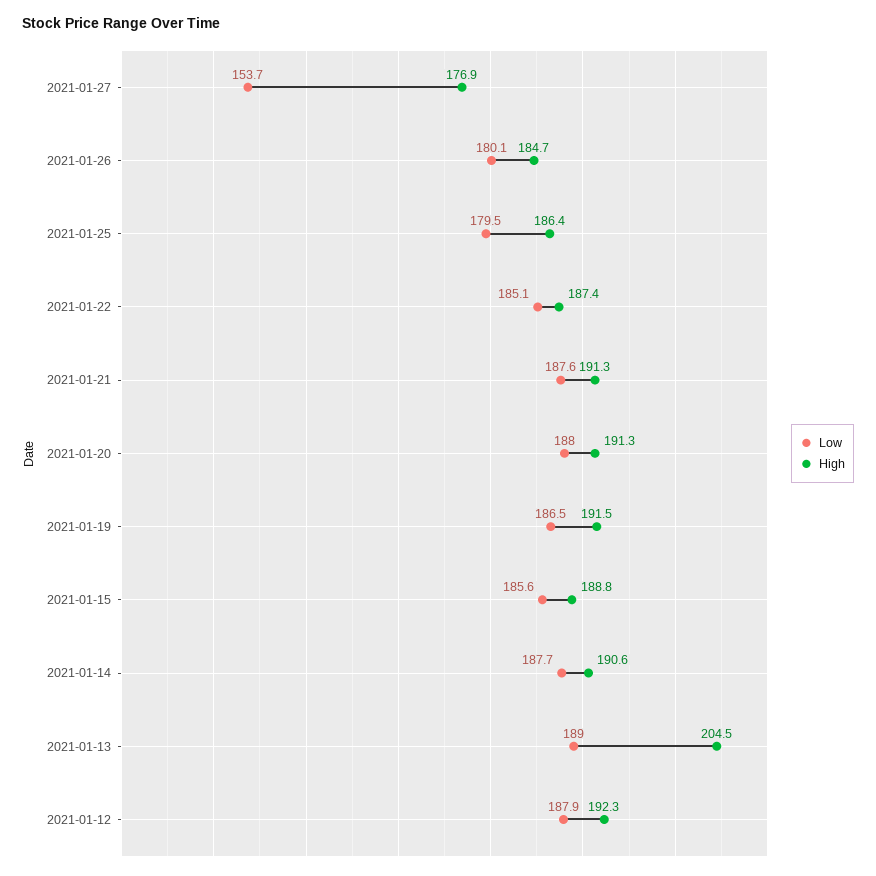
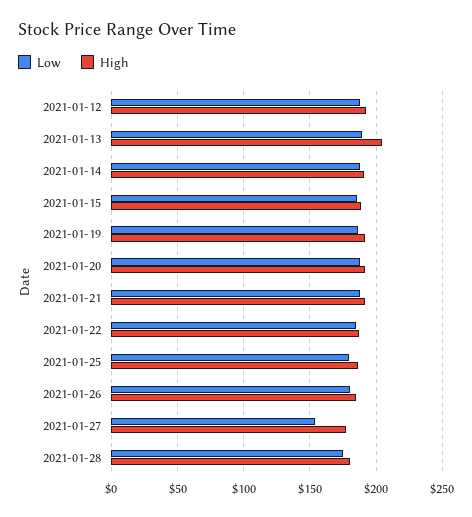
Low, 2021-01-28: none -> 175
High, 2021-01-28: none -> 180

